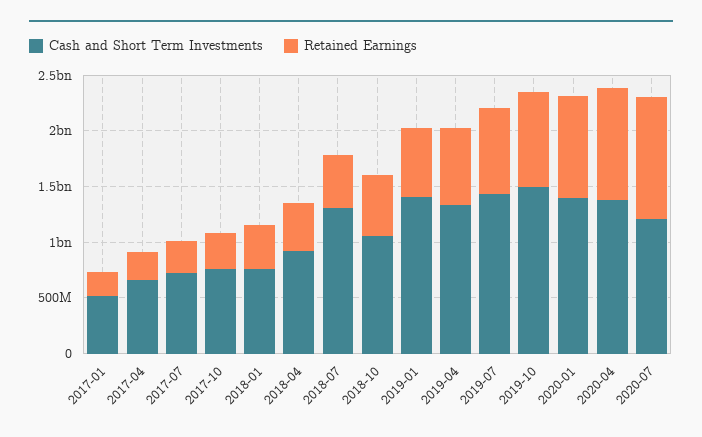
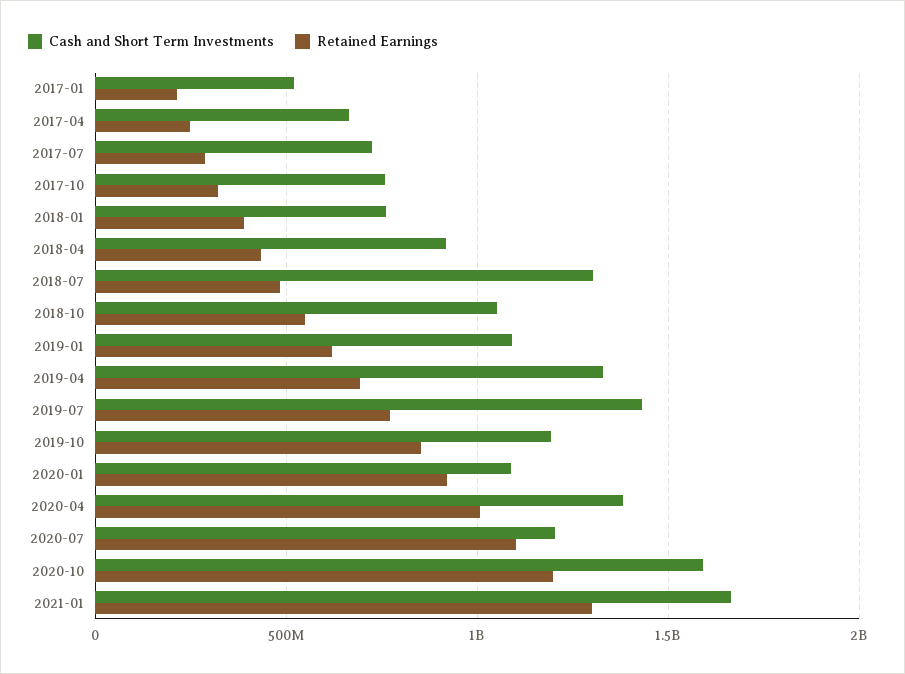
Cash and Short Term Investments, 2019-01: 1400000000 -> 1100000000
Cash and Short Term Investments, 2019-10: 1500000000 -> 1200000000
Cash and Short Term Investments, 2020-01: 1400000000 -> 1100000000
Cash and Short Term Investments, 2020-10: none -> 1600000000
Retained Earnings, 2020-10: none -> 1200000000
Cash and Short Term Investments, 2021-01: none -> 1650000000
Retained Earnings, 2021-01: none -> 1300000000

